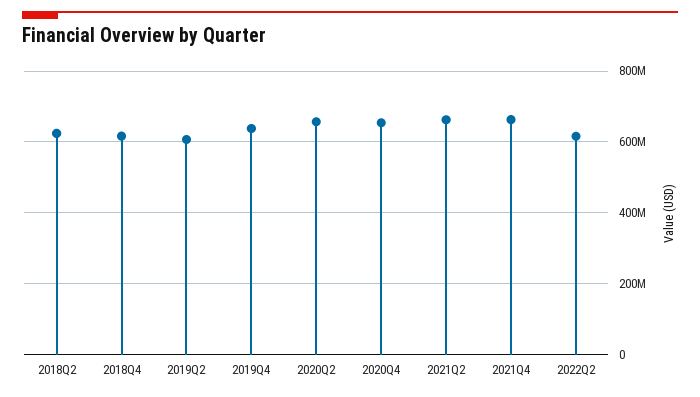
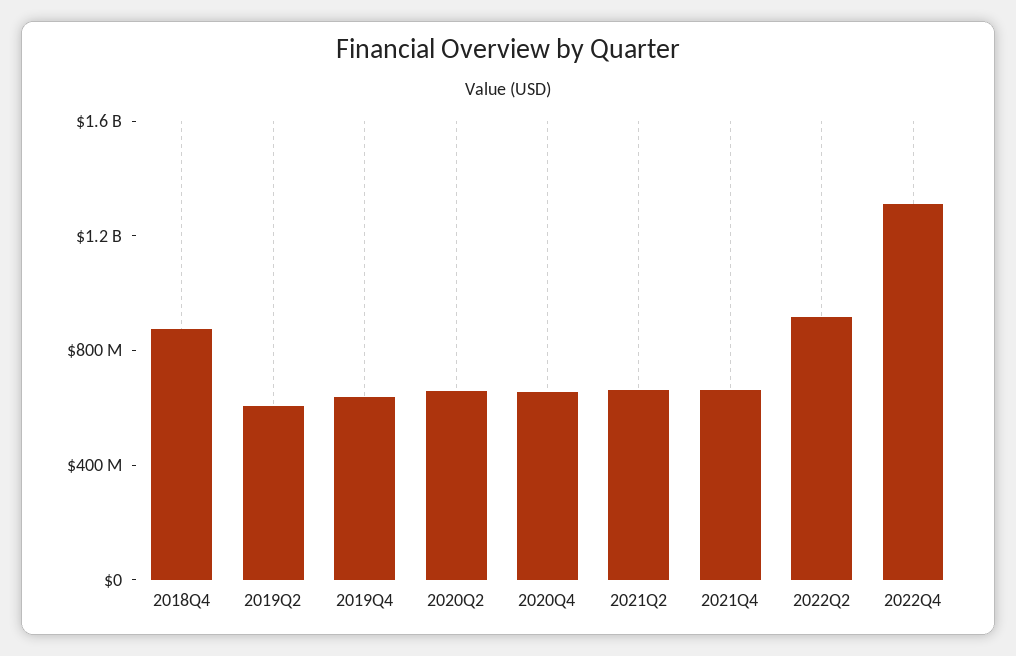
2018Q2: 620000000 -> none
2018Q4: 620000000 -> 900000000
2022Q2: 620000000 -> 900000000
2022Q4: none -> 1300000000

